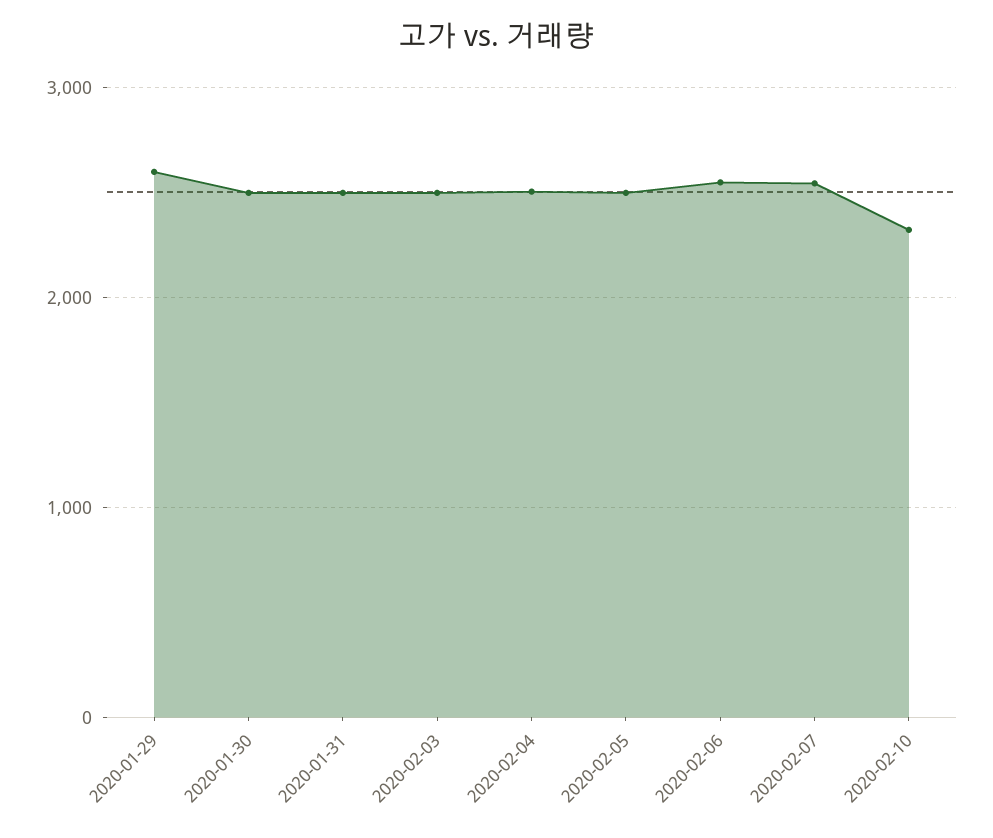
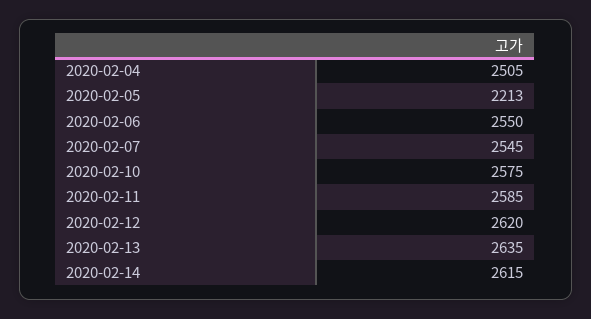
2020-01-29: 2600 -> none
2020-01-30: 2500 -> none
2020-01-31: 2500 -> none
2020-02-03: 2500 -> none
2020-02-05: 2500 -> 2213
2020-02-10: 2300 -> 2575
2020-02-11: none -> 2585
2020-02-12: none -> 2620
2020-02-13: none -> 2635
2020-02-14: none -> 2615

